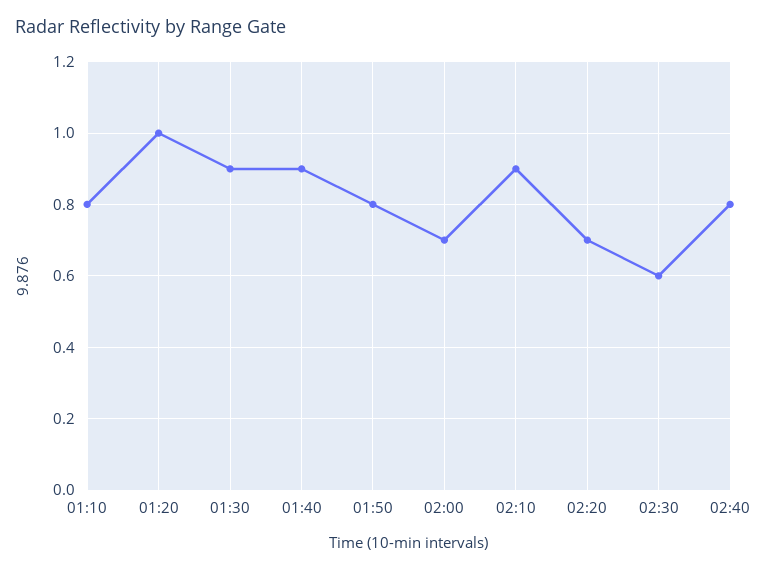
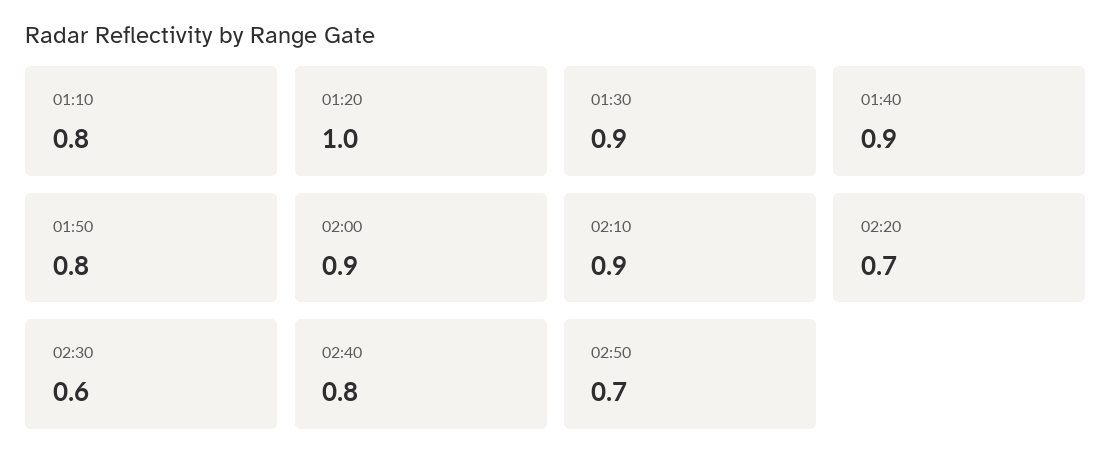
02:00: 0.7 -> 0.9
02:50: none -> 0.7

